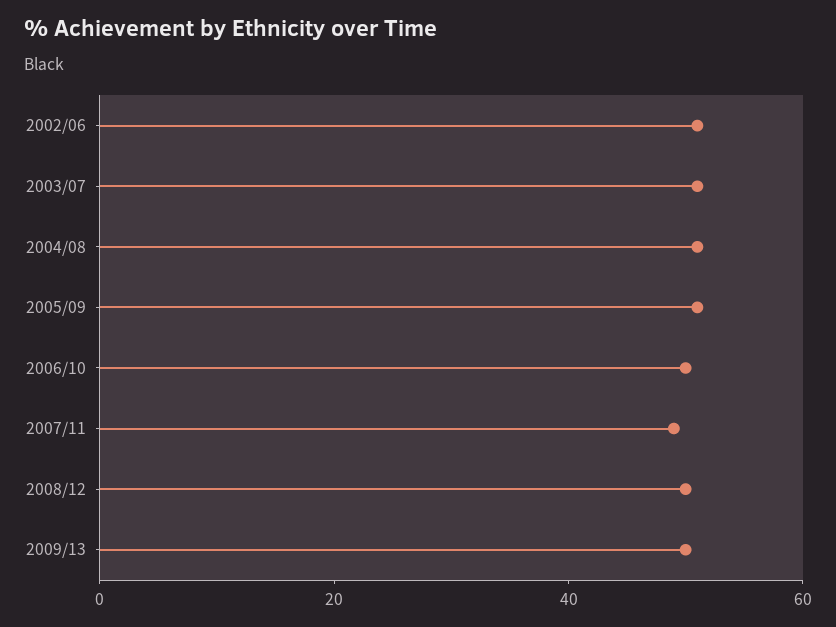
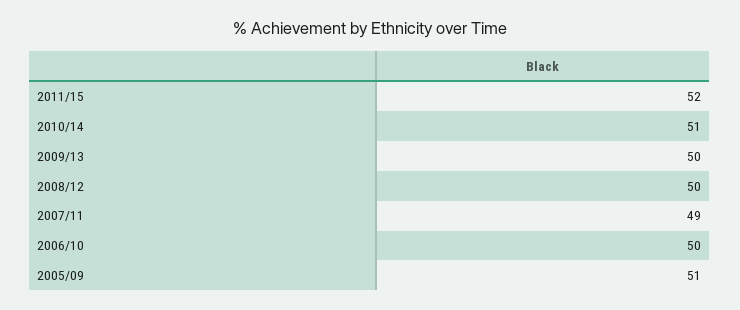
2002/06: 50 -> none
2003/07: 50 -> none
2004/08: 50 -> none
2011/15: none -> 52
2010/14: none -> 51

